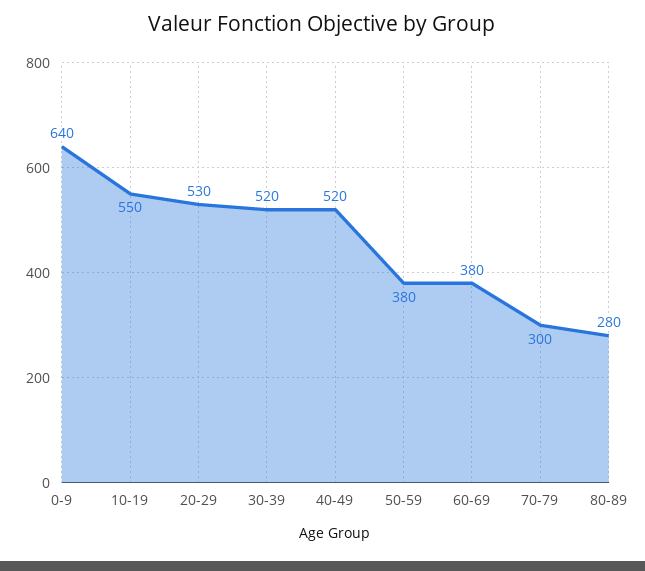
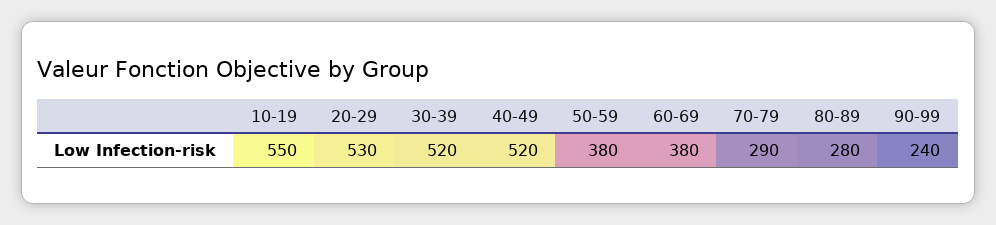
0-9: 640 -> none
70-79: 300 -> 290
90-99: none -> 240

